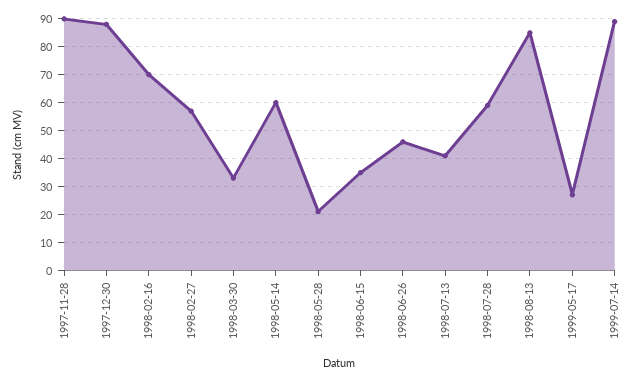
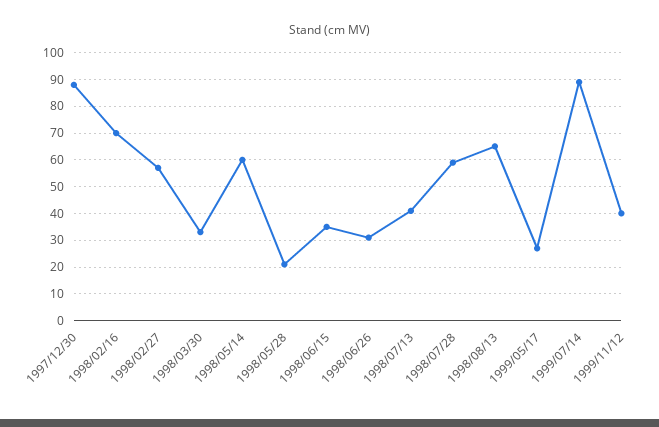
1997-11-28: 90 -> none
1998-06-26: 45 -> 30
1998-08-13: 85 -> 65
1999/11/12: none -> 40

